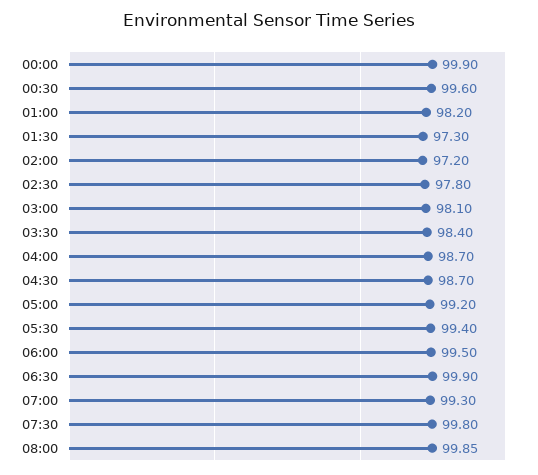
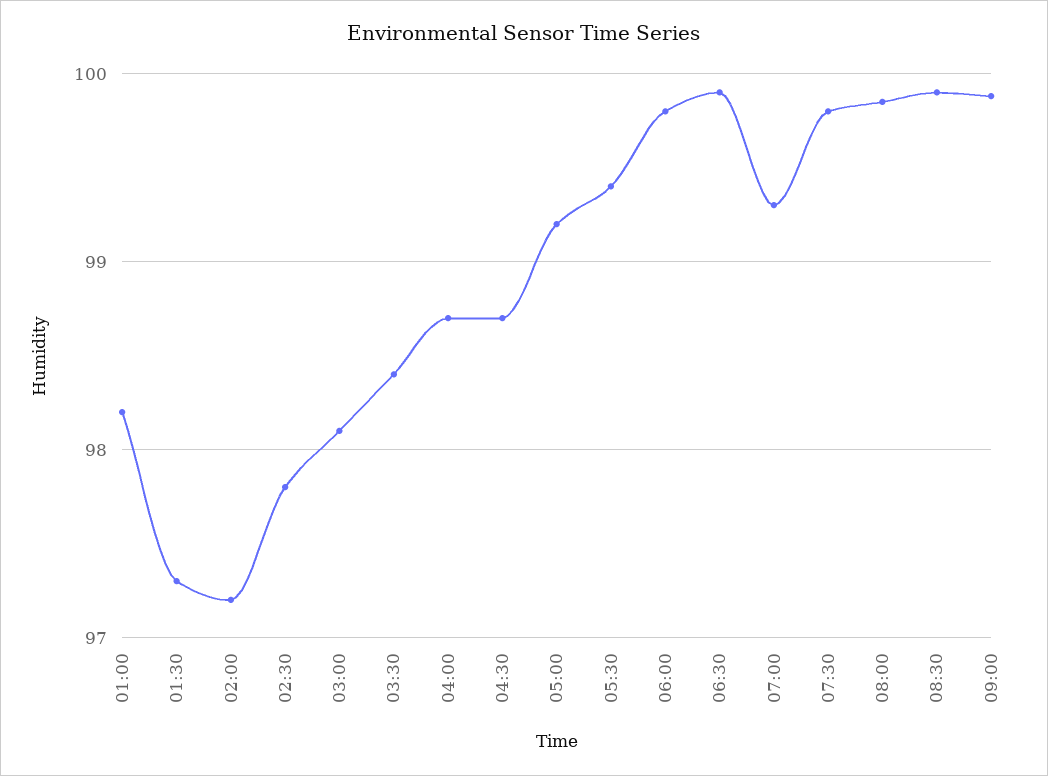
00:00: 99.9 -> none
00:30: 99.6 -> none
06:00: 99.5 -> 99.8
08:30: none -> 99.9
09:00: none -> 99.9

